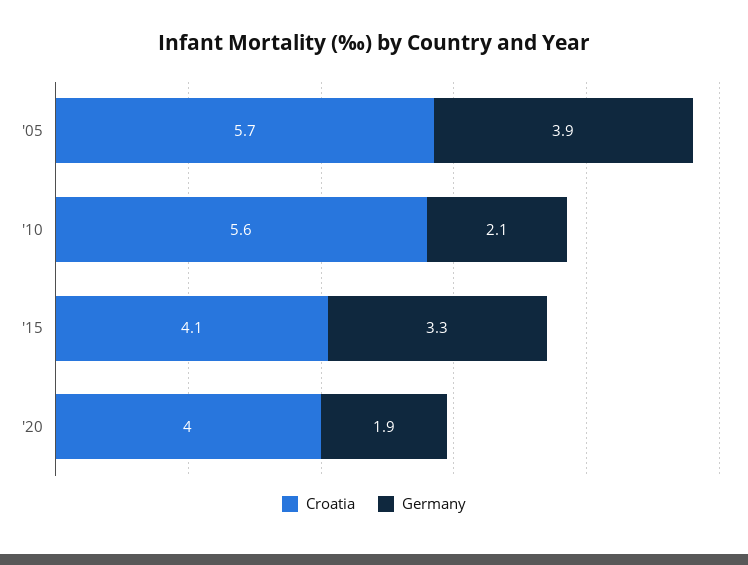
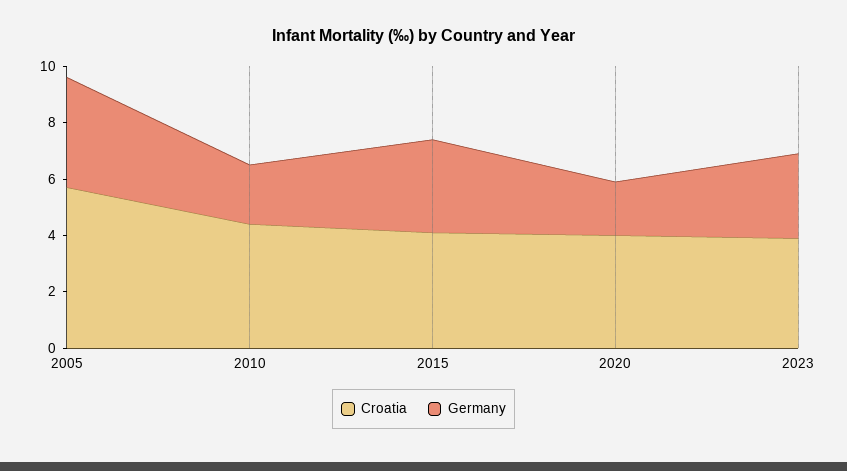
Croatia, '10: 5.6 -> 4.5
Croatia, 2023: none -> 4
Germany, 2023: none -> 3

